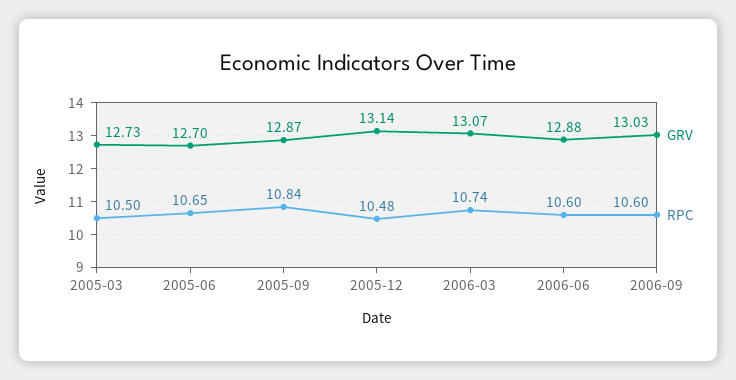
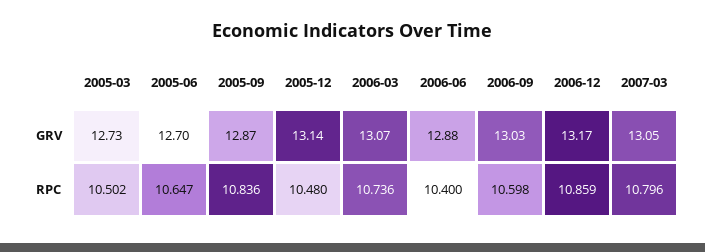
RPC, 2006-06: 10.6 -> 10.4
GRV, 2006-12: none -> 13.17
GRV, 2007-03: none -> 13.05
RPC, 2006-12: none -> 10.859
RPC, 2007-03: none -> 10.796

